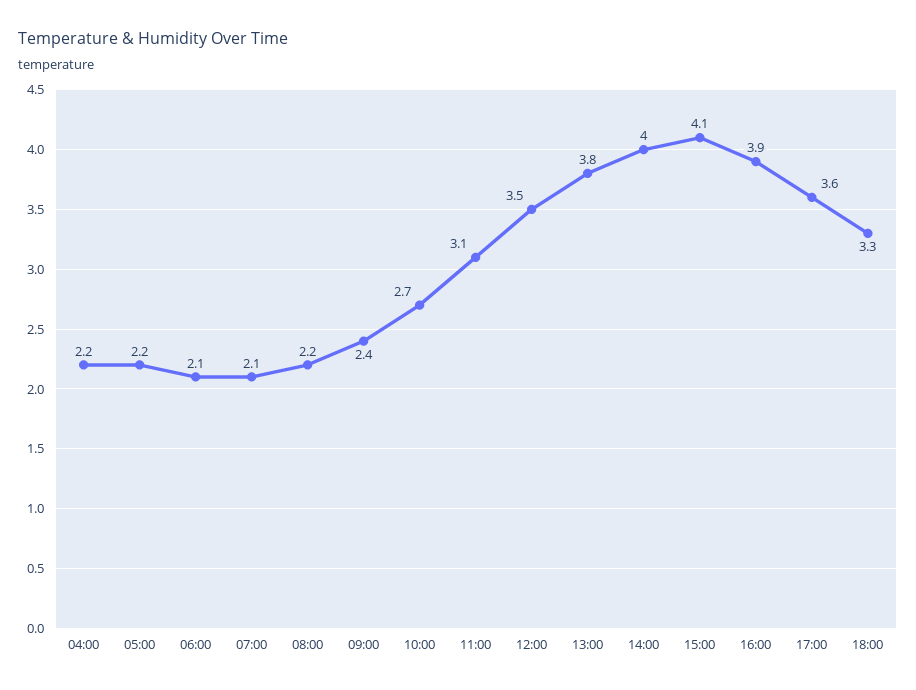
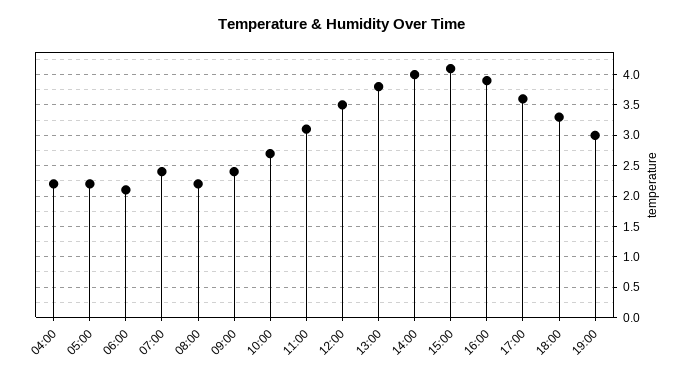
07:00: 2.1 -> 2.4
19:00: none -> 3

